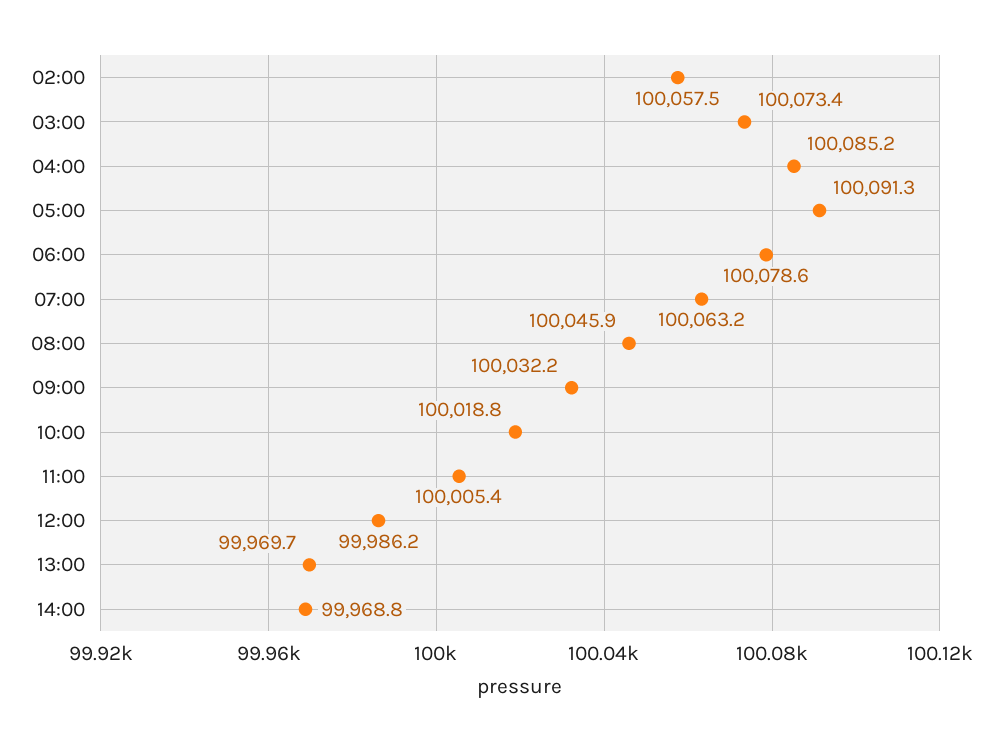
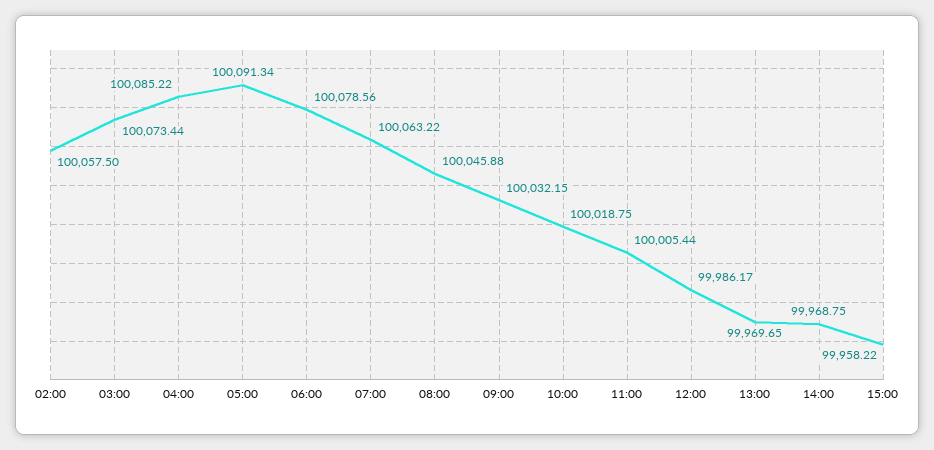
15:00: none -> 99958.22

